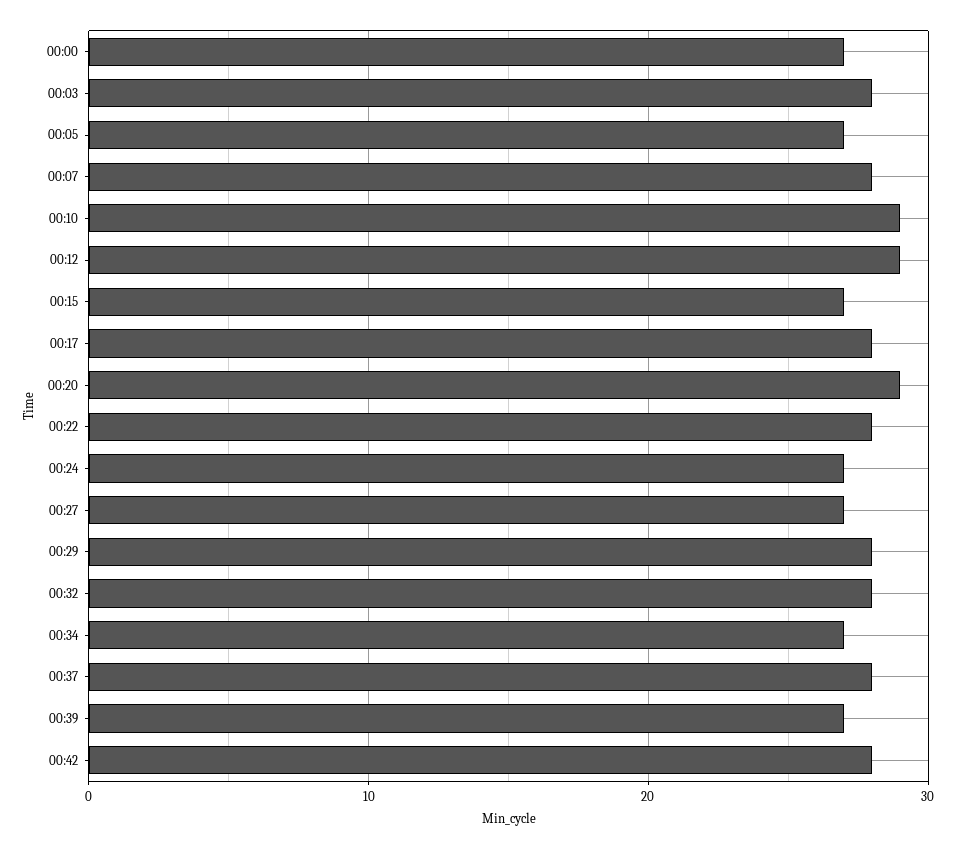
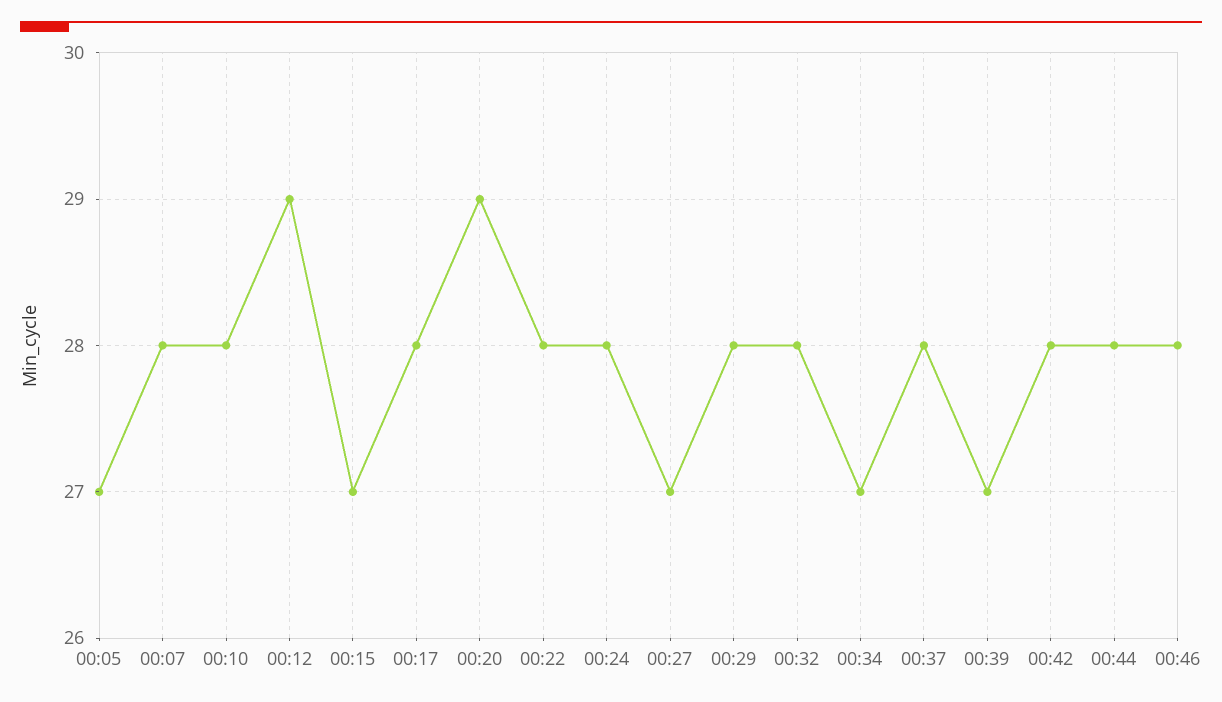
00:00: 27 -> none
00:03: 28 -> none
00:10: 29 -> 28
00:24: 27 -> 28
00:44: none -> 28
00:46: none -> 28

